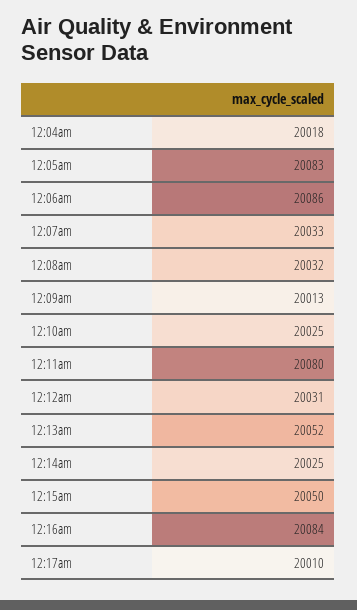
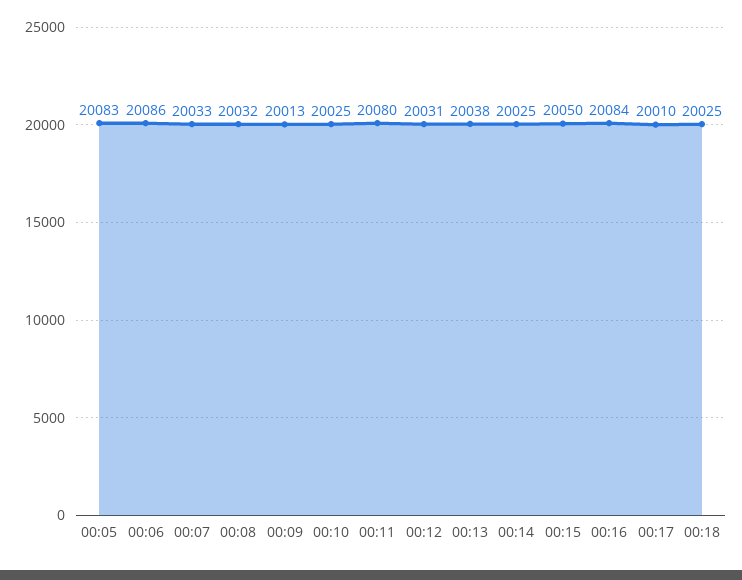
12:04am: 20018 -> none
12:13am: 20052 -> 20038
00:18: none -> 20025

